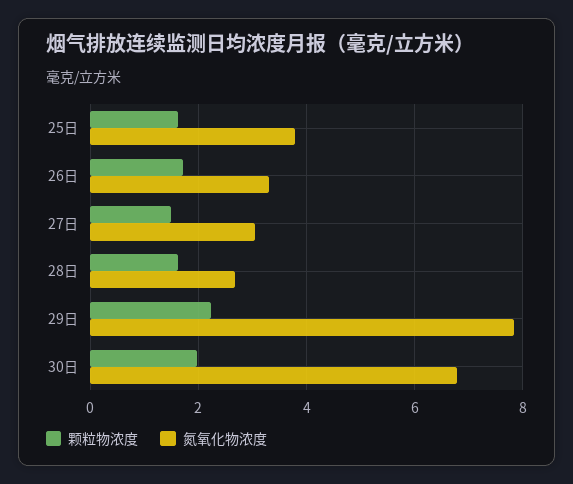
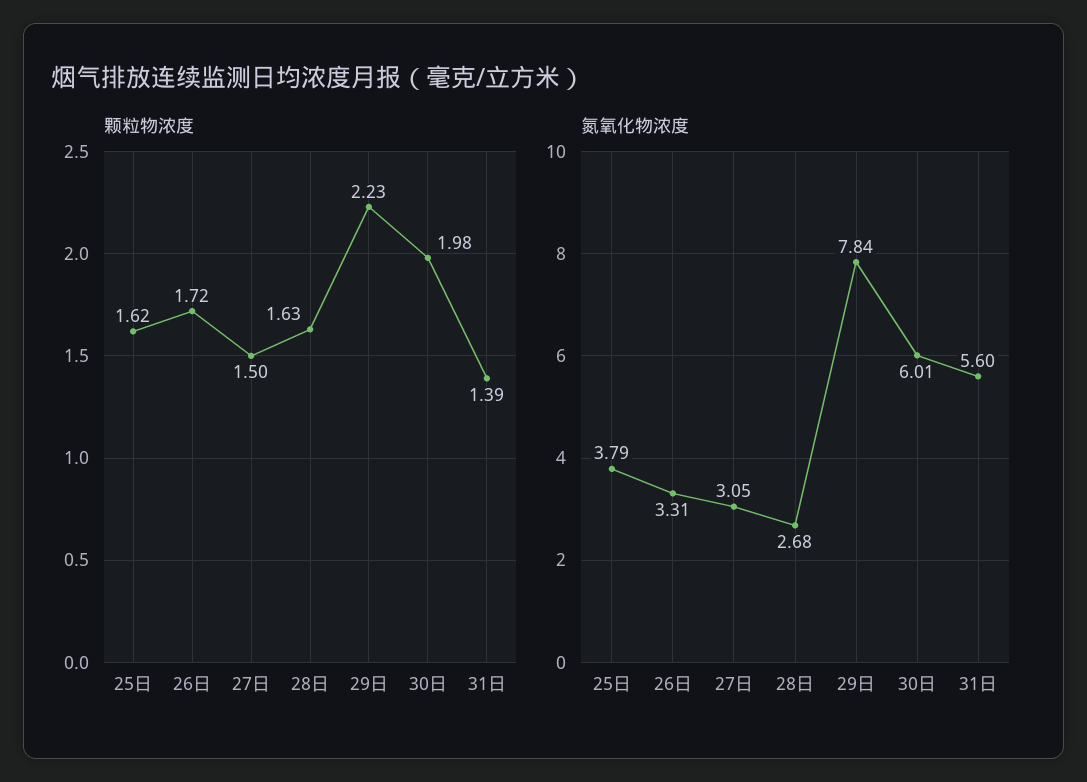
氮氧化物浓度, 30日: 6.8 -> 6.01
颗粒物浓度, 31日: none -> 1.39
氮氧化物浓度, 31日: none -> 5.6

